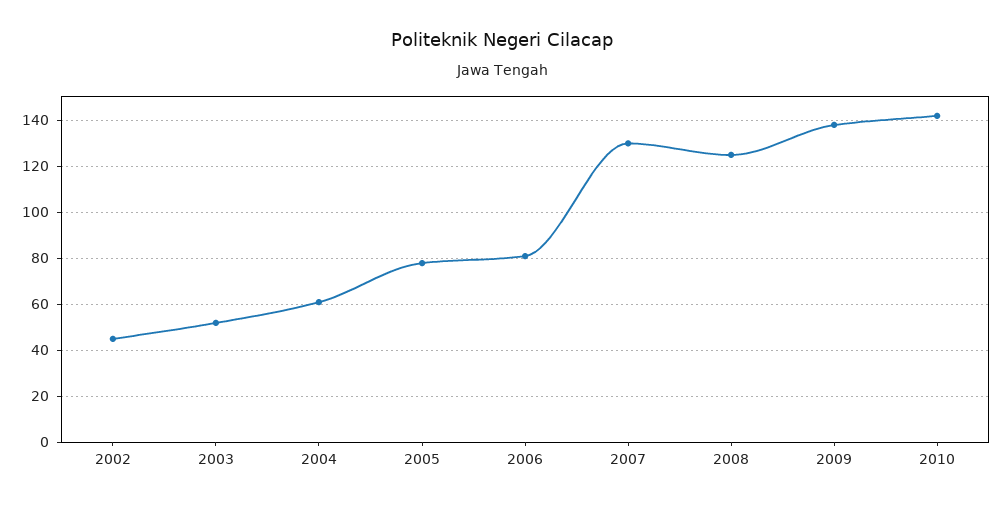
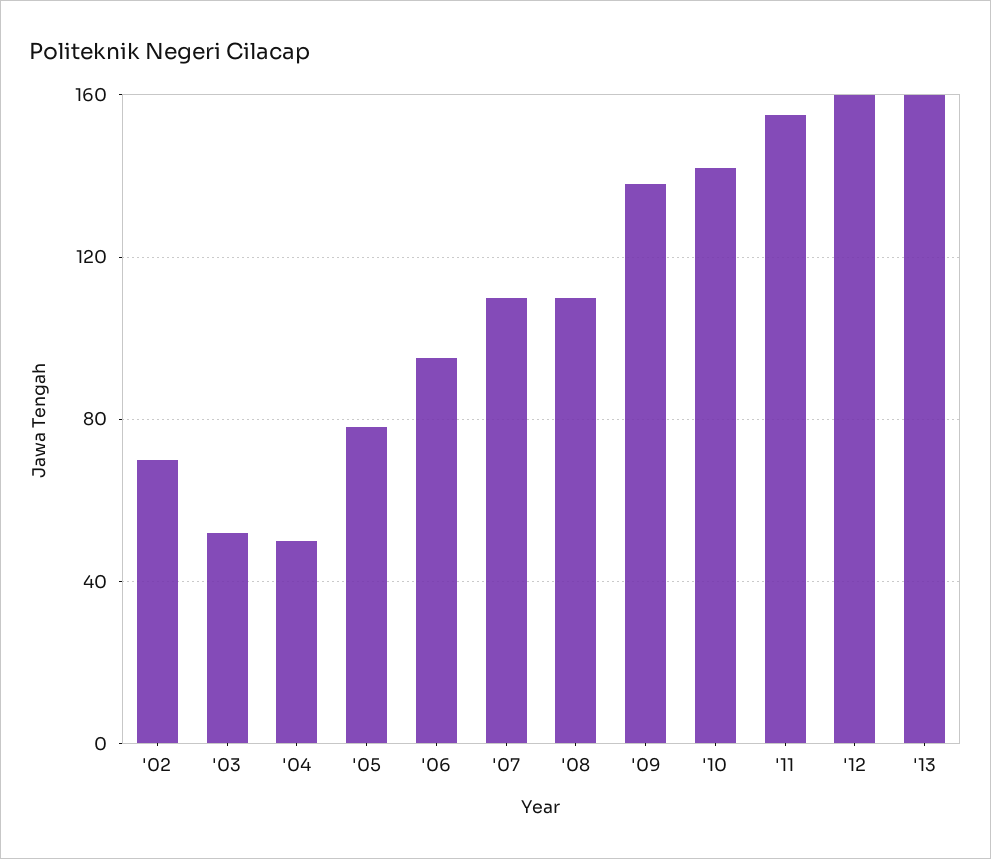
2002: 45 -> 70
2004: 60 -> 50
2006: 80 -> 95
2007: 130 -> 110
2008: 125 -> 110
'11: none -> 155
'12: none -> 160
'13: none -> 160

